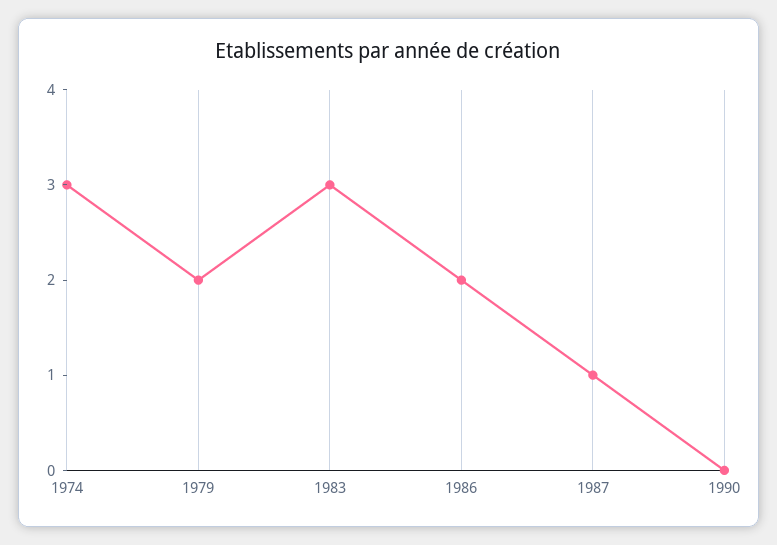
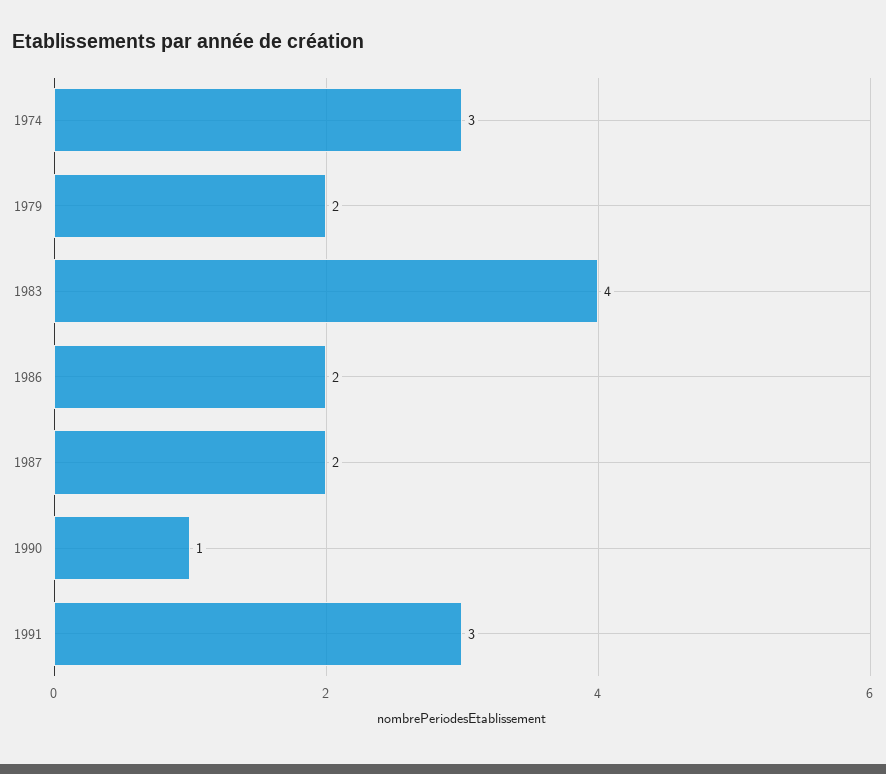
1983: 3 -> 4
1987: 1 -> 2
1990: 0 -> 1
1991: none -> 3

